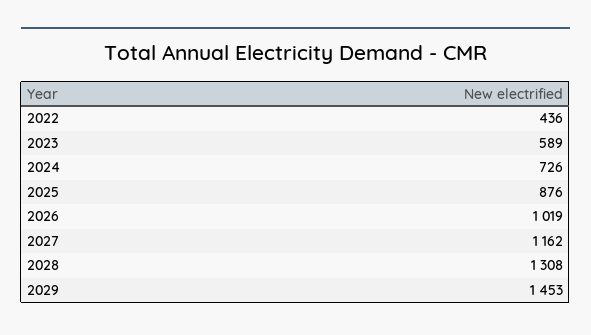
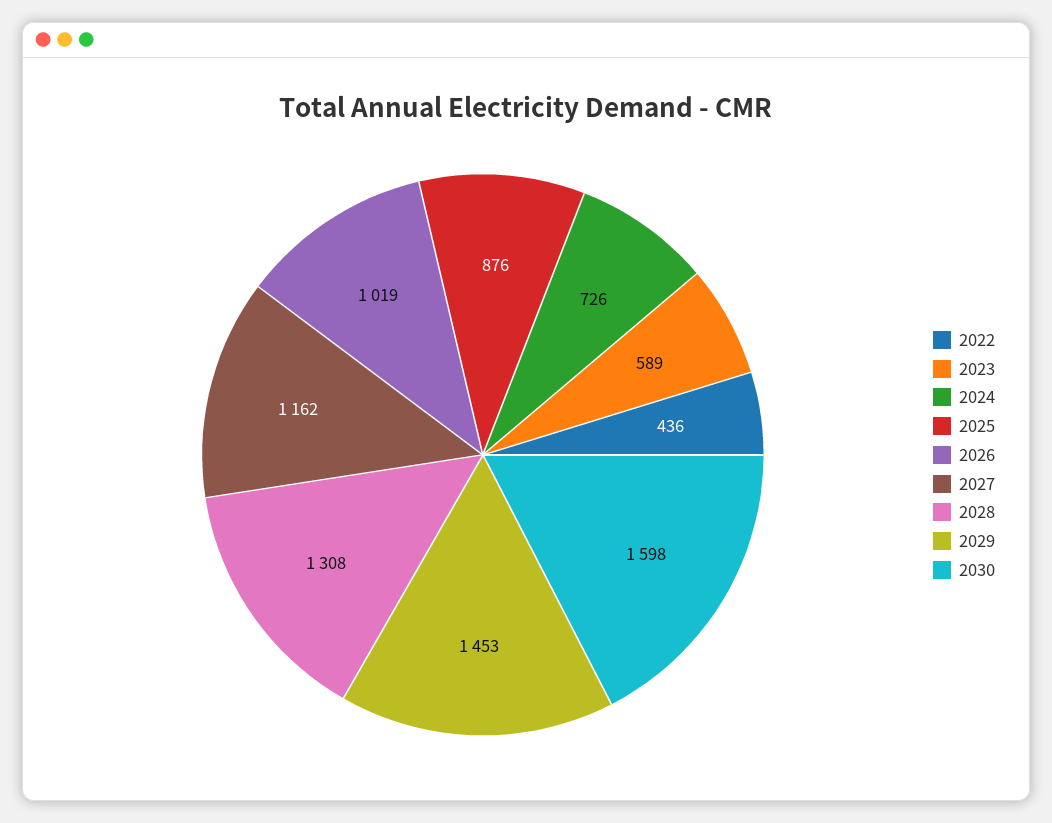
2030: none -> 1598

